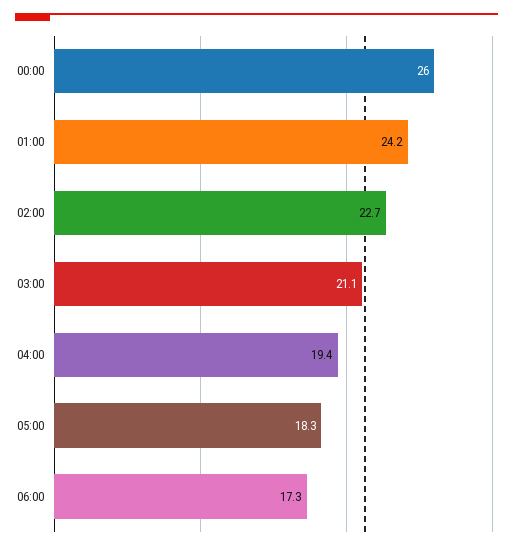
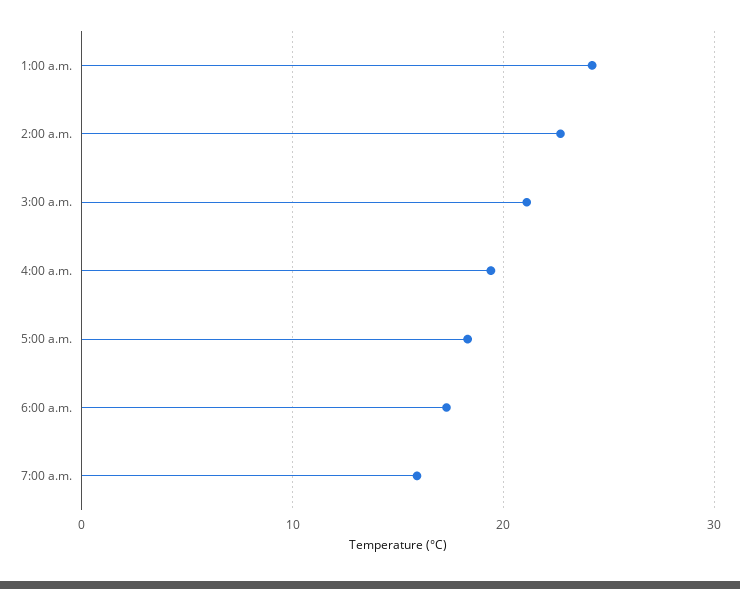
00:00: 26 -> none
7:00 a.m.: none -> 16

